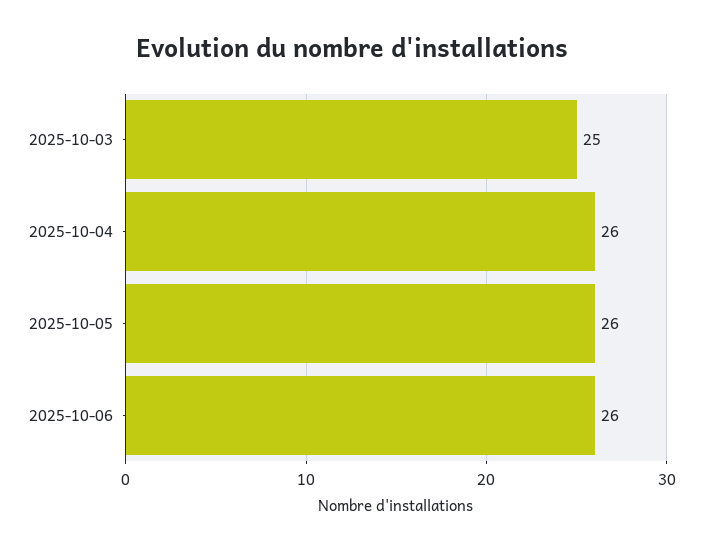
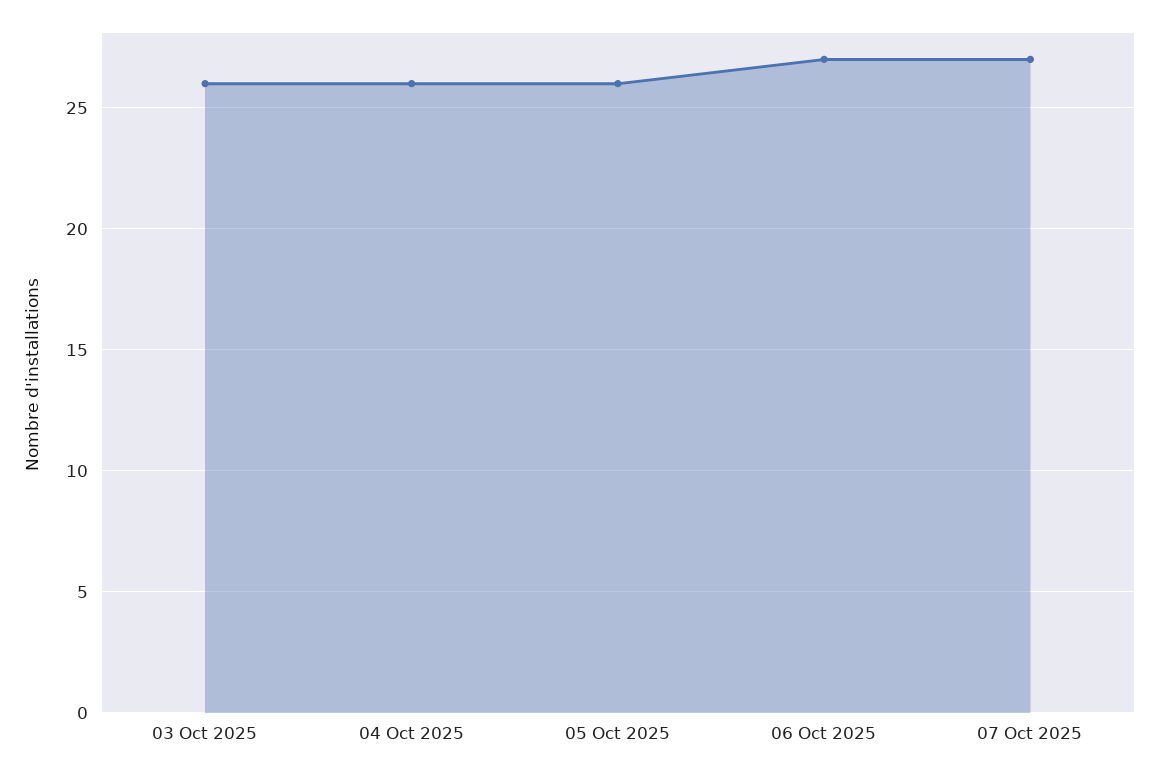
2025-10-03: 25 -> 26
2025-10-06: 26 -> 27
07 Oct 2025: none -> 27

